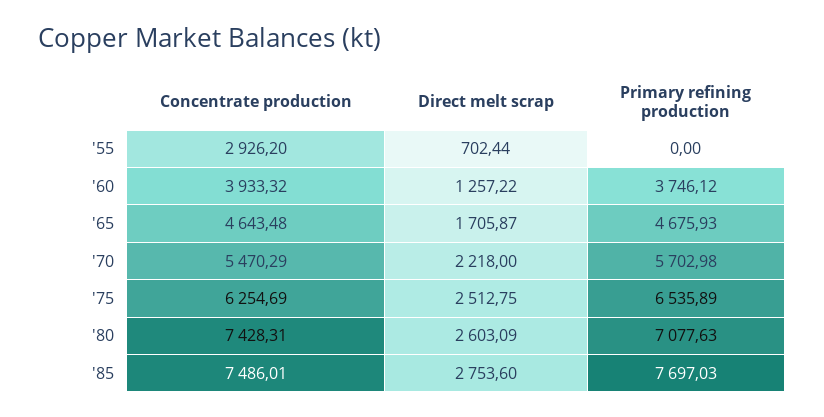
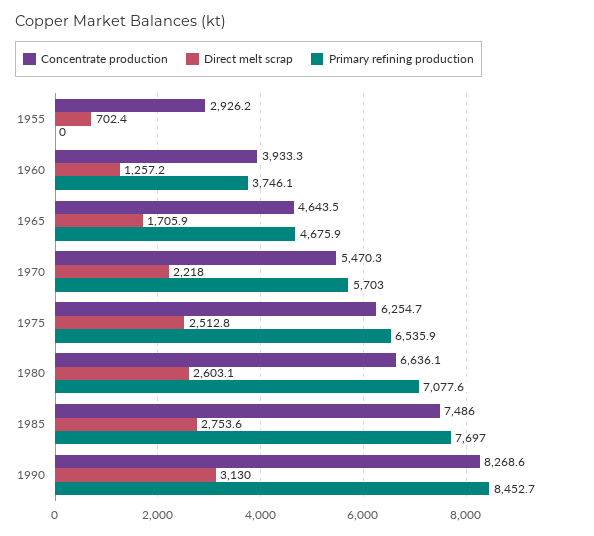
Concentrate production, '80: 7428.31 -> 6636.1
Concentrate production, 1990: none -> 8268.6
Direct melt scrap, 1990: none -> 3130
Primary refining production, 1990: none -> 8452.7

